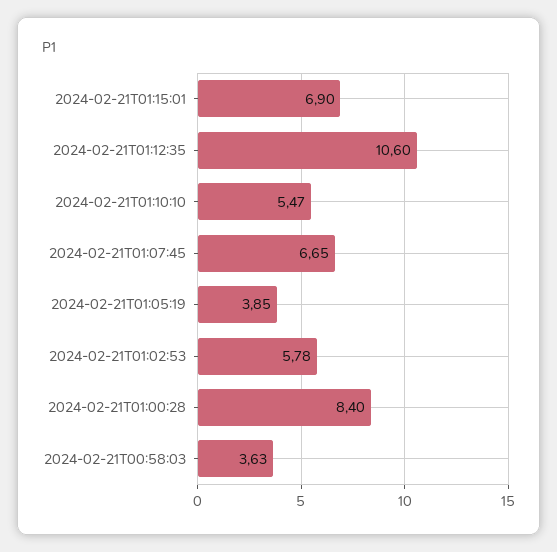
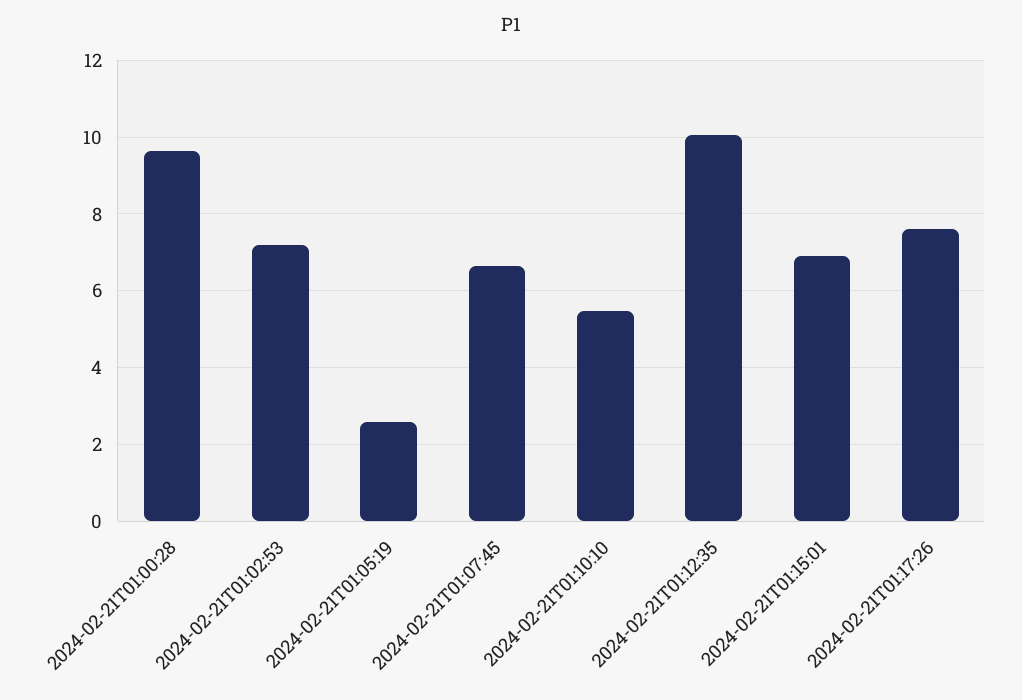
2024-02-21T01:12:35: 10.6 -> 10
2024-02-21T01:05:19: 3.85 -> 2.6
2024-02-21T01:02:53: 5.78 -> 7.2
2024-02-21T01:00:28: 8.4 -> 9.6
2024-02-21T00:58:03: 3.63 -> none
2024-02-21T01:17:26: none -> 7.6

